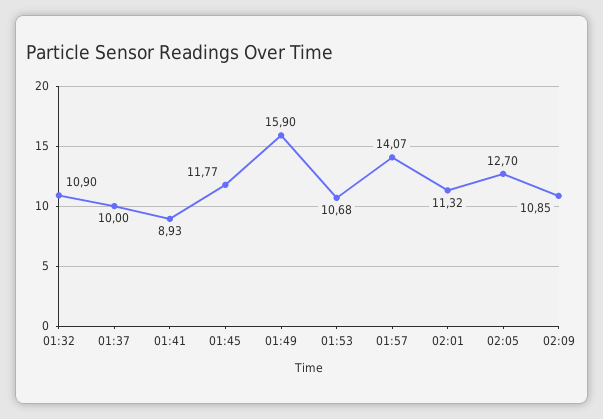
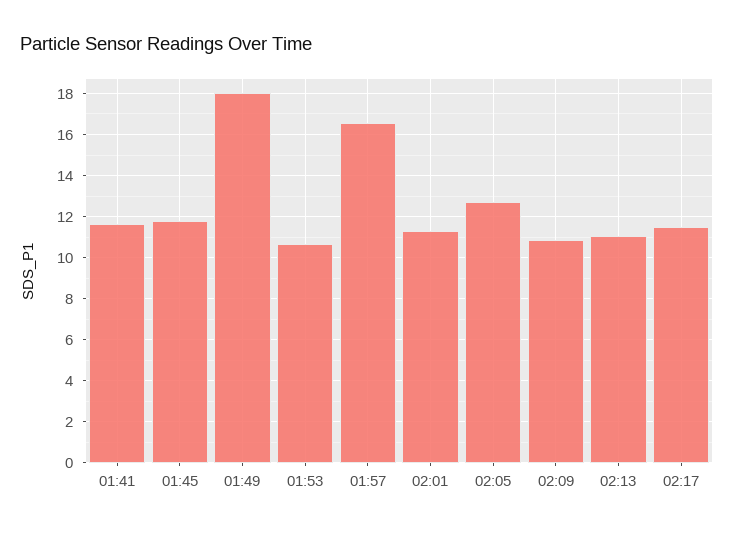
01:32: 10.9 -> none
01:37: 10 -> none
01:41: 8.93 -> 11.5
01:49: 15.9 -> 18
01:57: 14.07 -> 16.5
02:13: none -> 11
02:17: none -> 11.5

